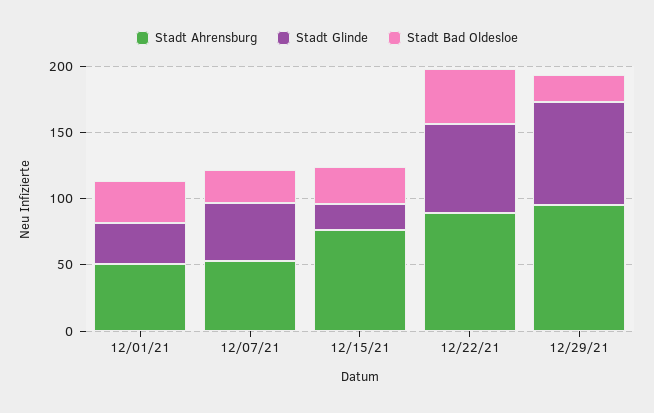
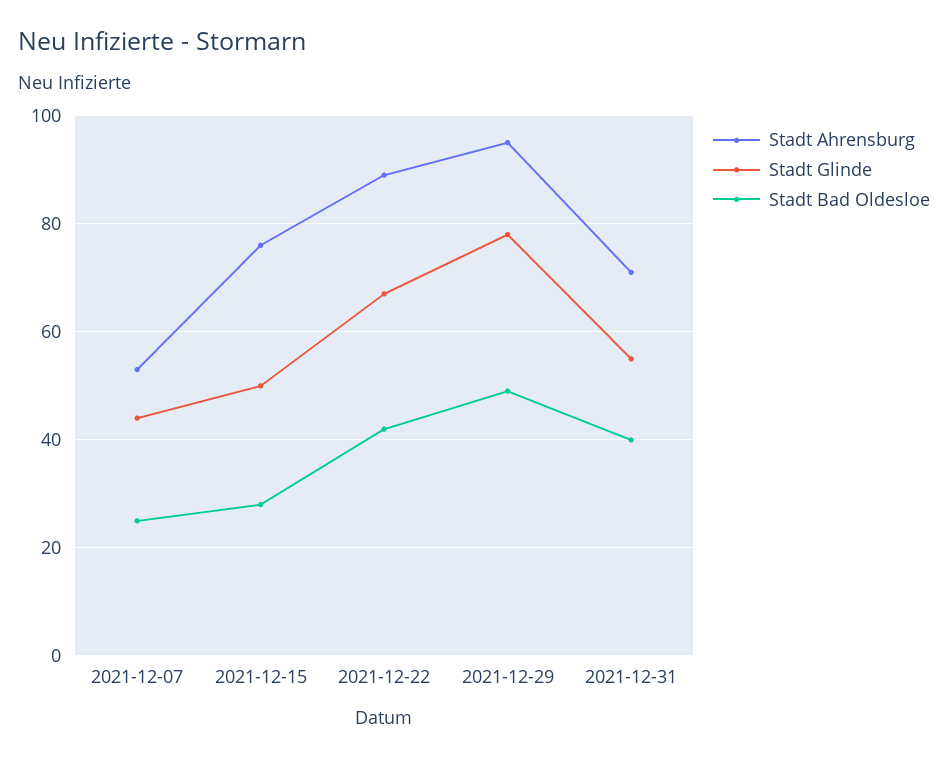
Stadt Ahrensburg, 12/01/21: 50 -> none
Stadt Glinde, 12/01/21: 30 -> none
Stadt Bad Oldesloe, 12/01/21: 30 -> none
Stadt Glinde, 12/15/21: 20 -> 50
Stadt Bad Oldesloe, 12/29/21: 20 -> 50
Stadt Ahrensburg, 2021-12-31: none -> 70
Stadt Glinde, 2021-12-31: none -> 55
Stadt Bad Oldesloe, 2021-12-31: none -> 40

